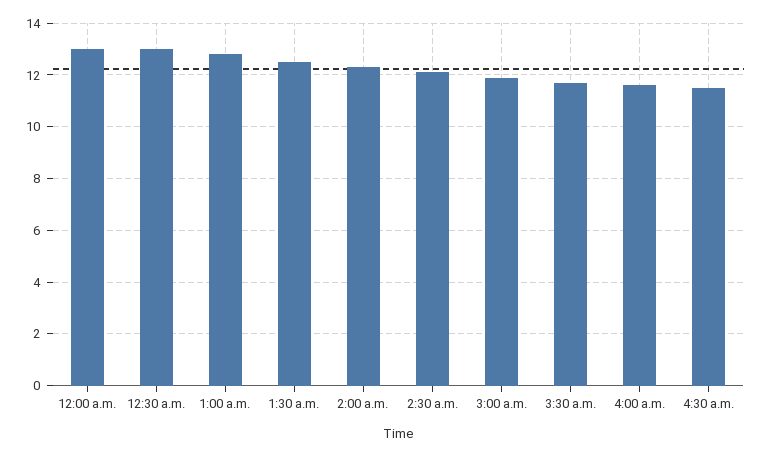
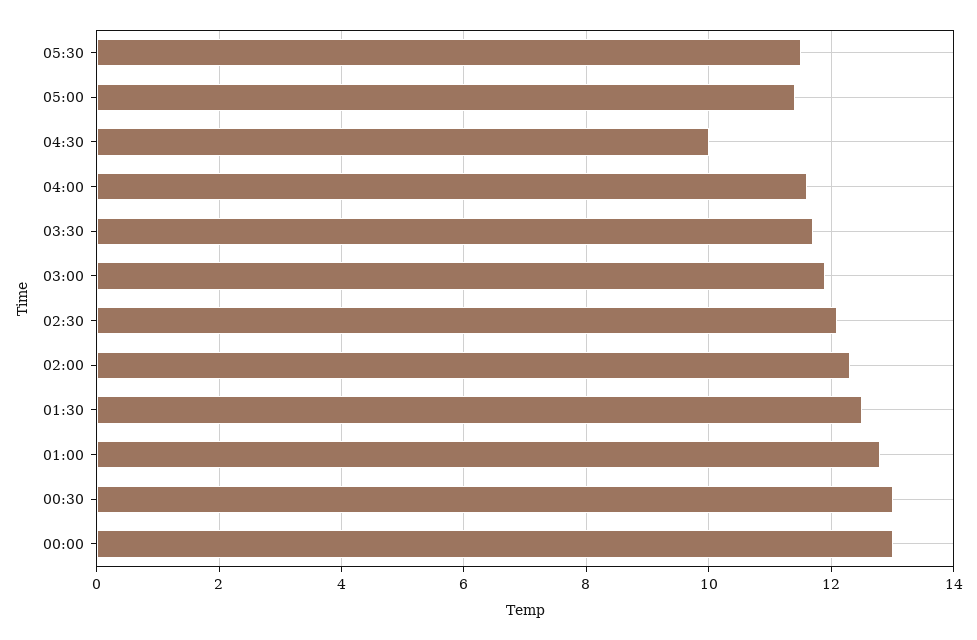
4:30 a.m.: 11.5 -> 10
05:30: none -> 11.5
05:00: none -> 11.5

